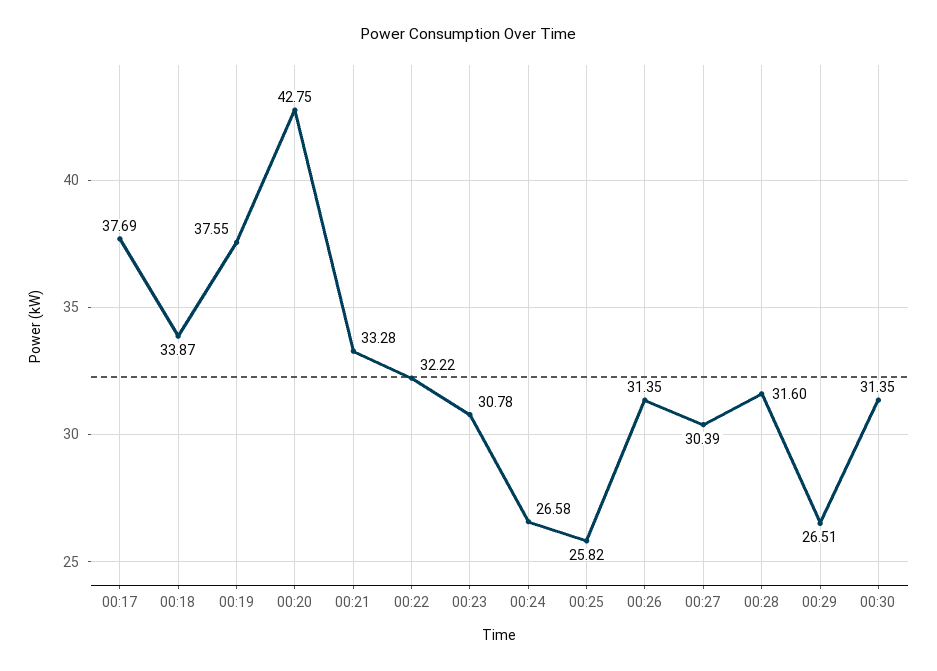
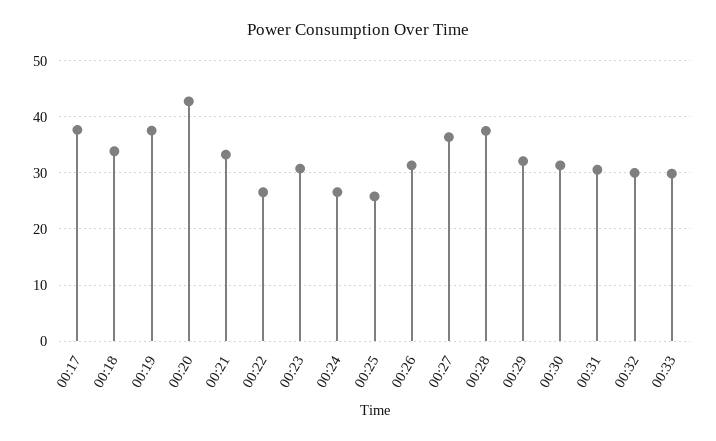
00:22: 32.22 -> 26
00:27: 30.39 -> 36
00:28: 31.6 -> 38
00:29: 26.51 -> 32
00:31: none -> 30
00:32: none -> 30
00:33: none -> 30

